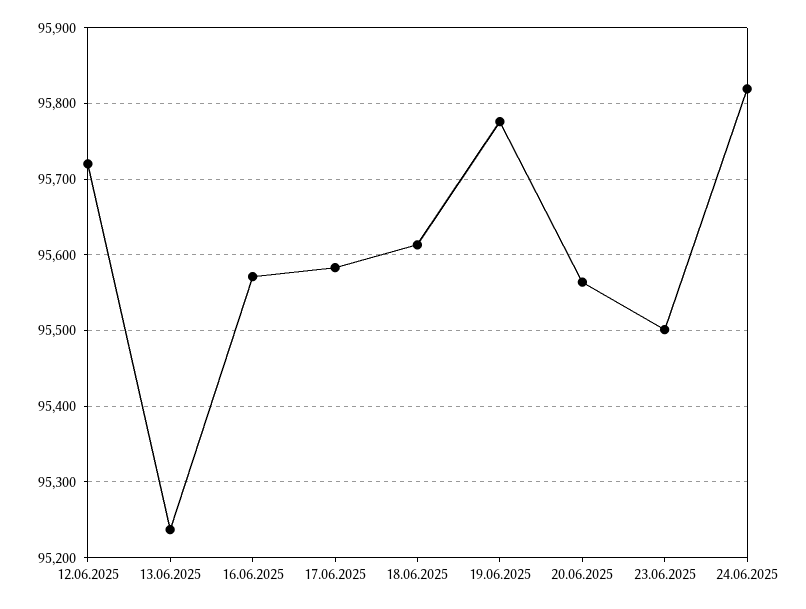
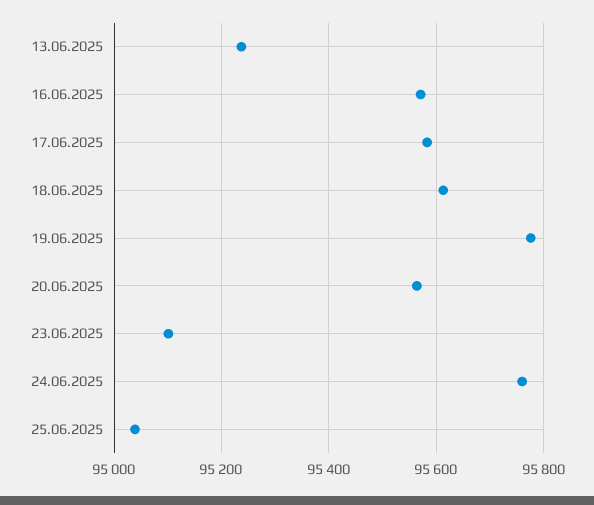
12.06.2025: 95720 -> none
23.06.2025: 95500 -> 95100
24.06.2025: 95820 -> 95760
25.06.2025: none -> 95040

